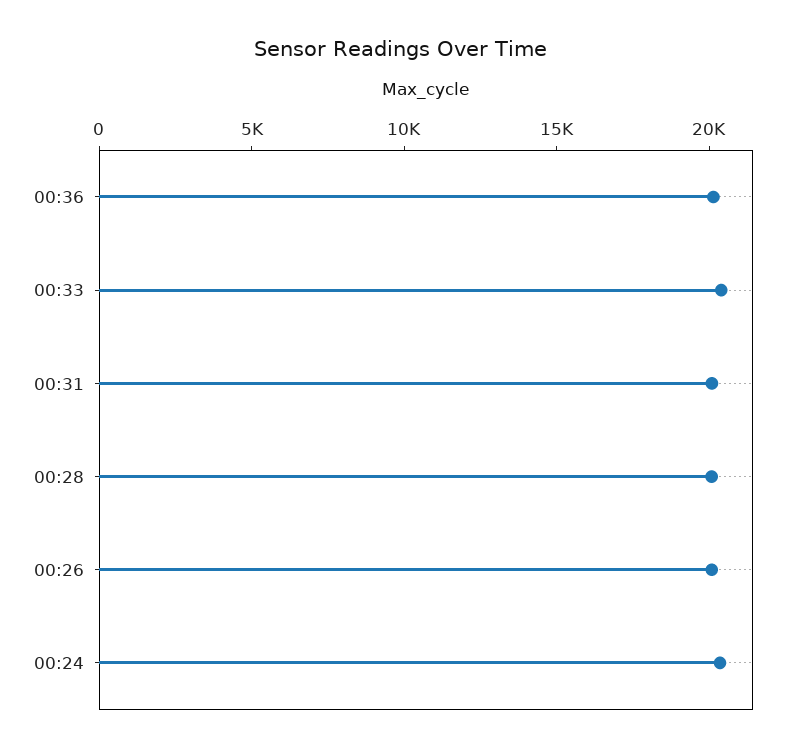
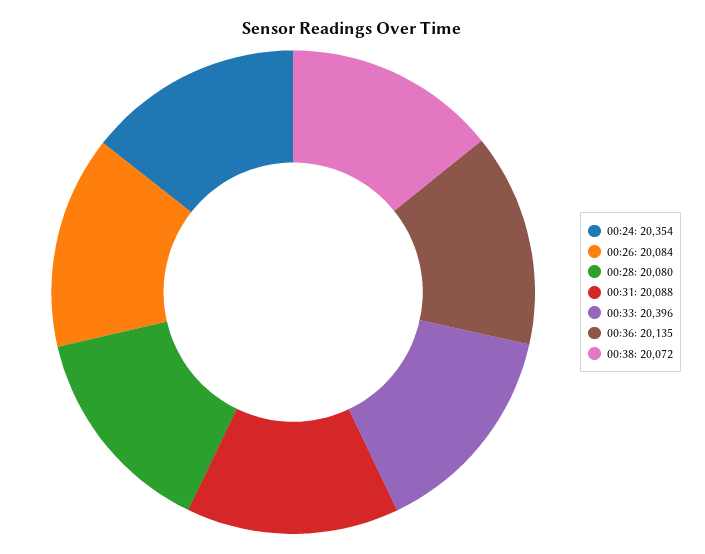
00:38: none -> 20072

